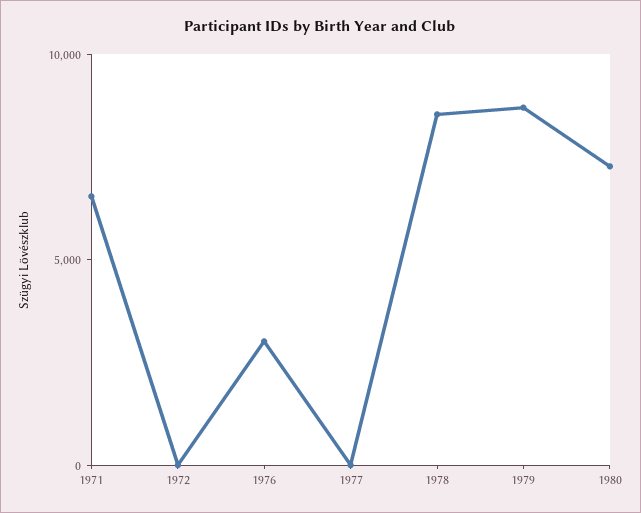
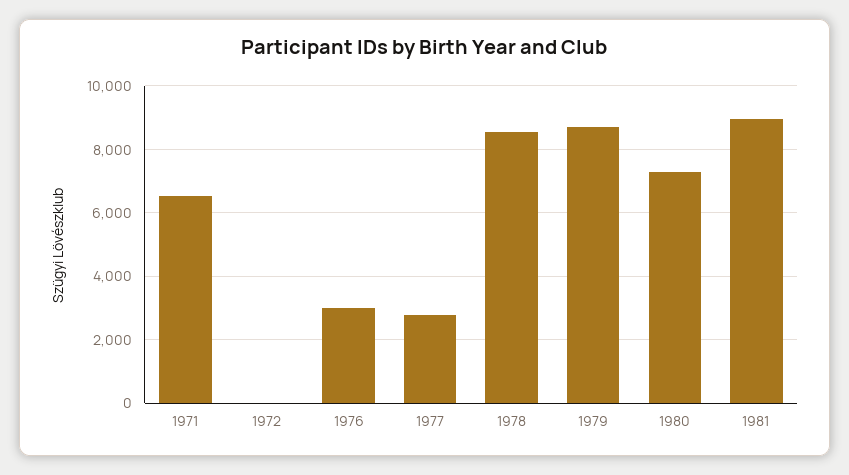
1977: 0 -> 2800
1981: none -> 9000

